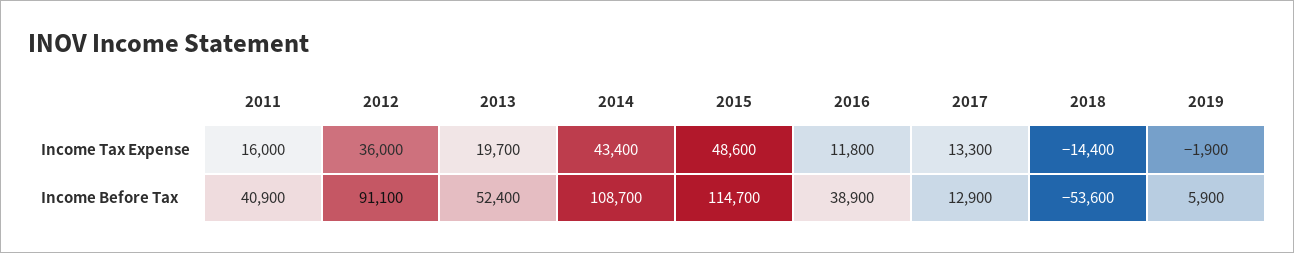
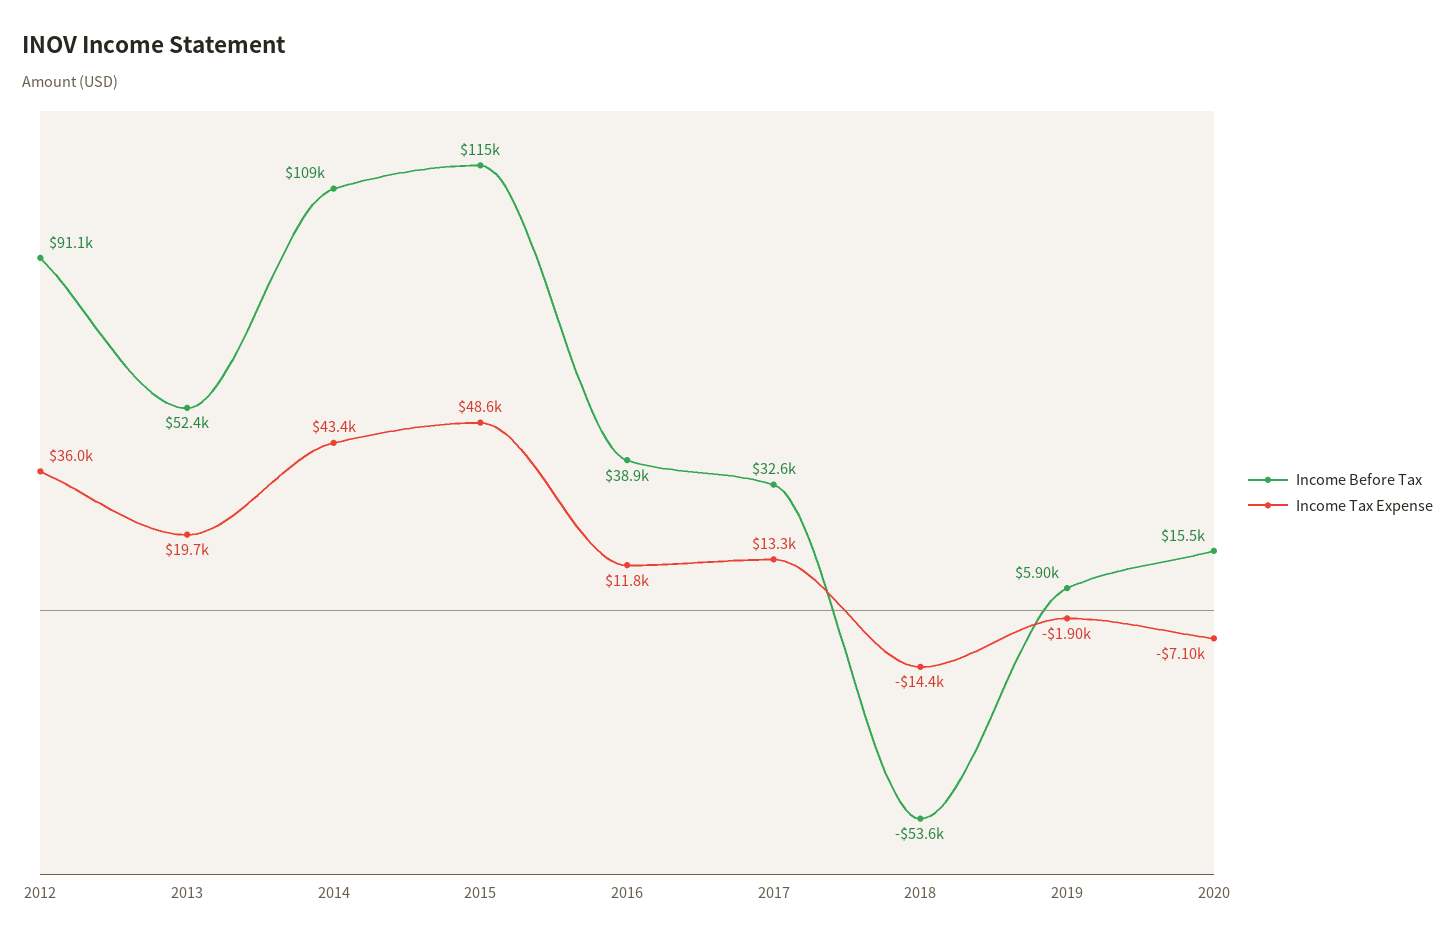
Income Tax Expense, 2011: 16000 -> none
Income Before Tax, 2011: 40900 -> none
Income Before Tax, 2017: 12900 -> 32600
Income Before Tax, 2020: none -> 15500
Income Tax Expense, 2020: none -> -7100

